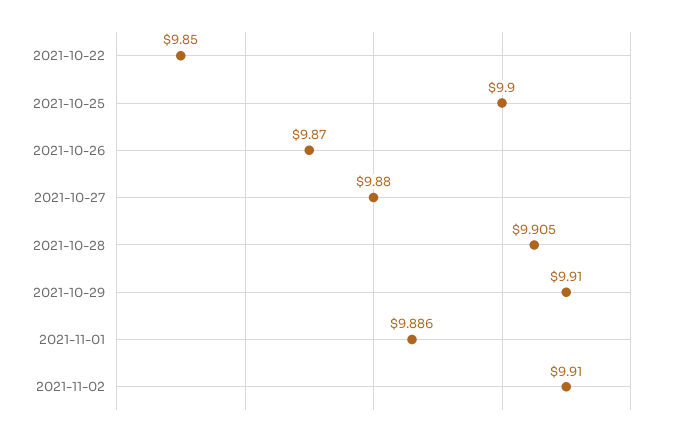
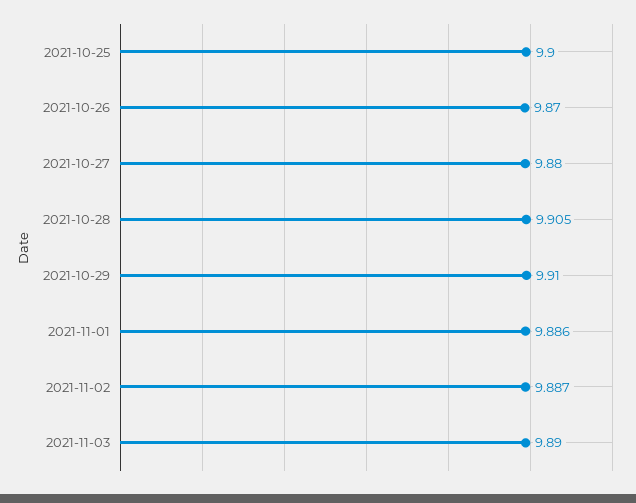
2021-10-22: 9.85 -> none
2021-11-02: 9.91 -> 9.887
2021-11-03: none -> 9.89

